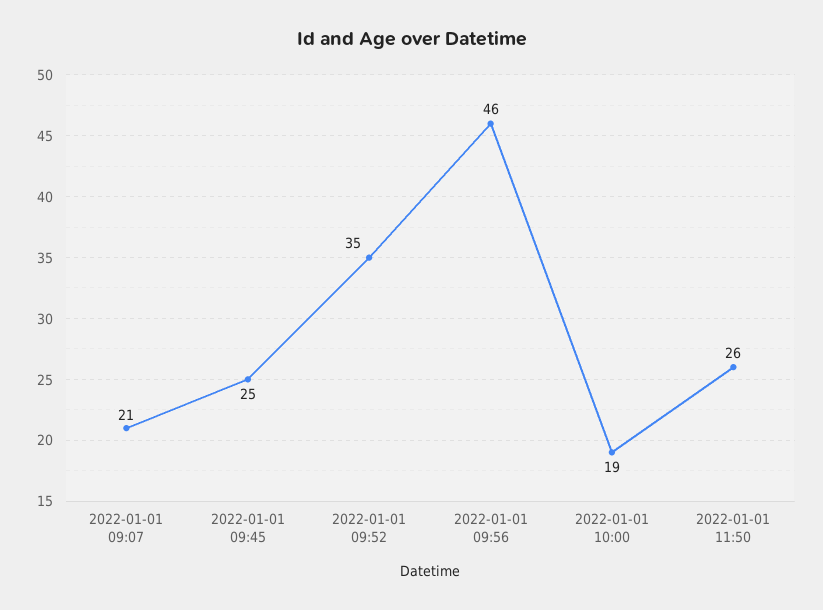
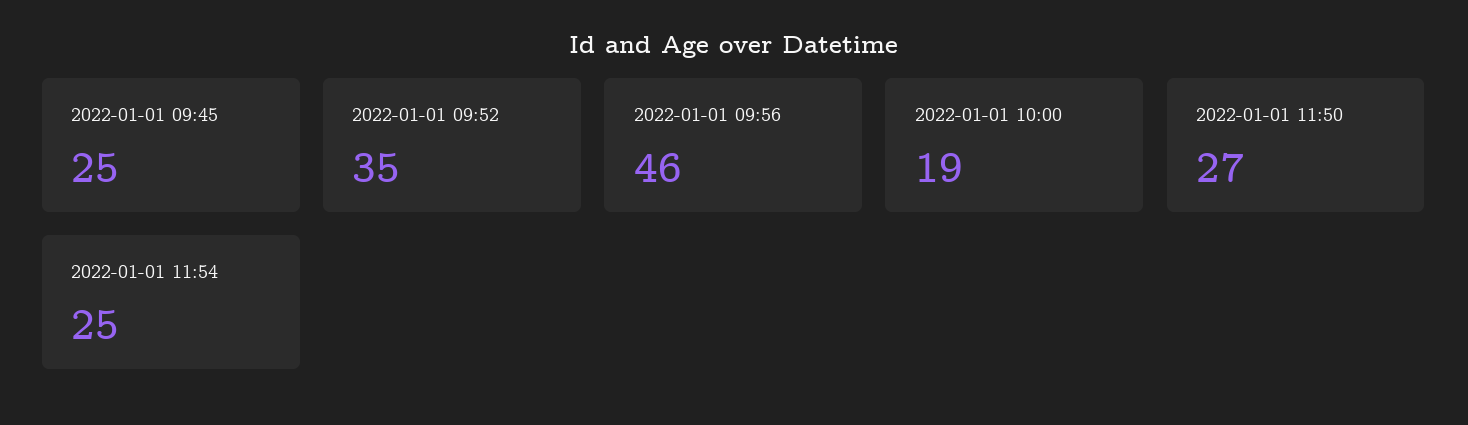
2022-01-01 09:07: 21 -> none
2022-01-01 11:50: 26 -> 27
2022-01-01 11:54: none -> 25

